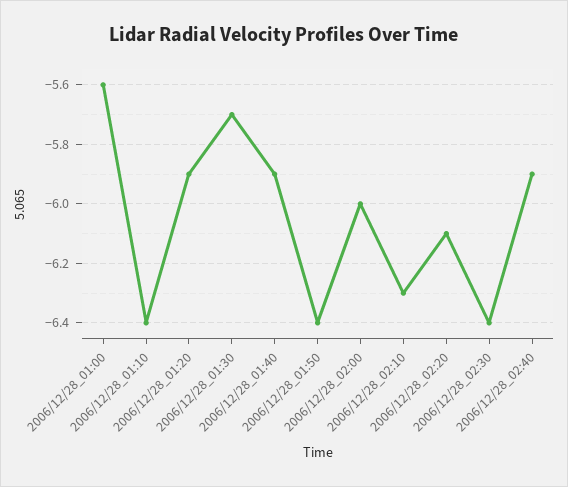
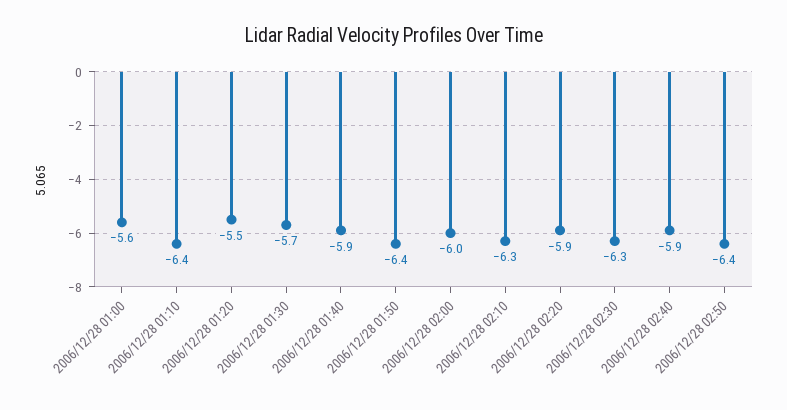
2006/12/28_01:20: -5.9 -> -5.5
2006/12/28_02:20: -6.1 -> -5.9
2006/12/28_02:30: -6.4 -> -6.3
2006/12/28 02:50: none -> -6.4

